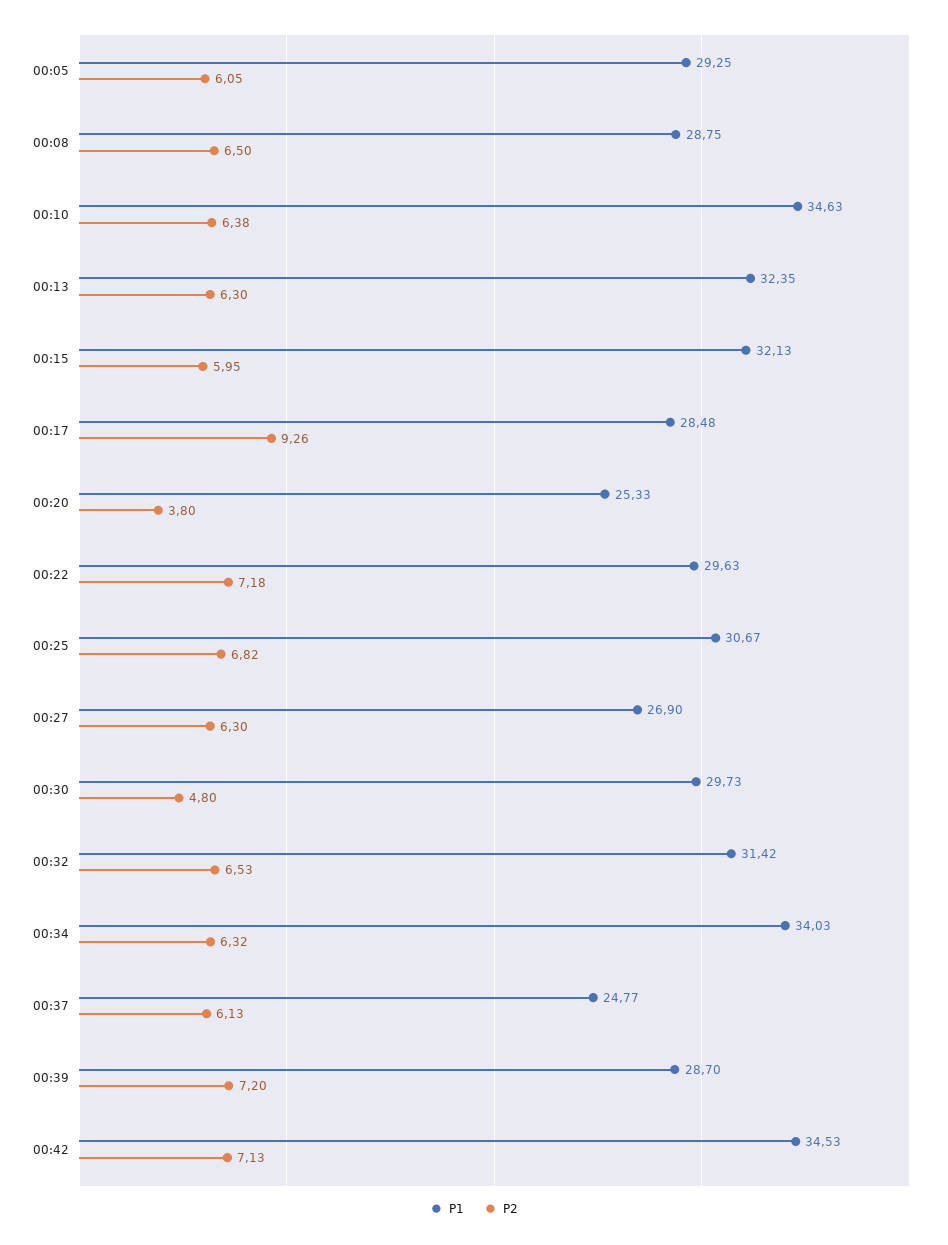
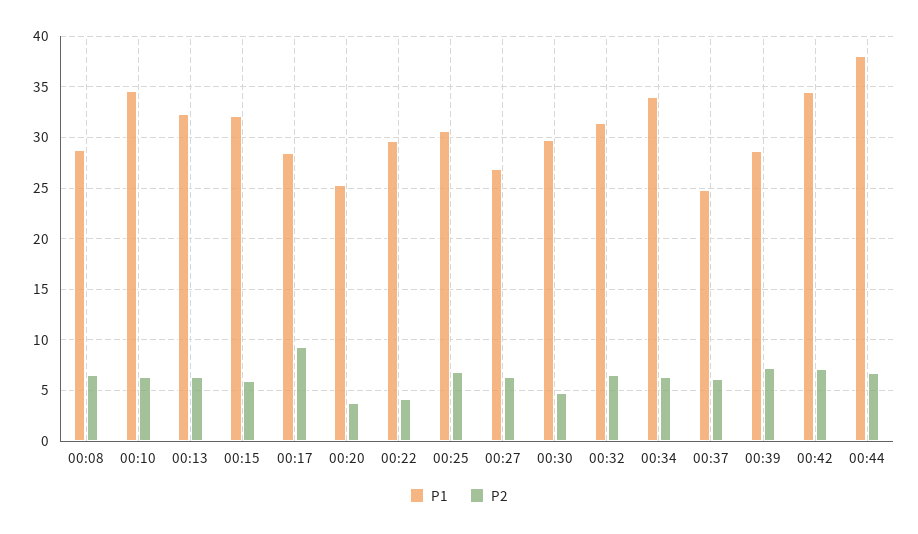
P1, 00:05: 29.25 -> none
P2, 00:05: 6.05 -> none
P2, 00:22: 7.18 -> 4
P1, 00:44: none -> 38
P2, 00:44: none -> 7

